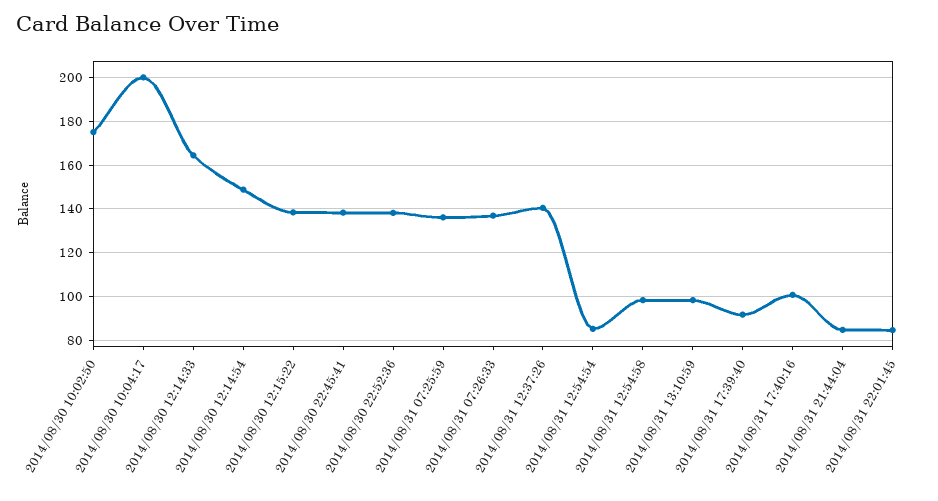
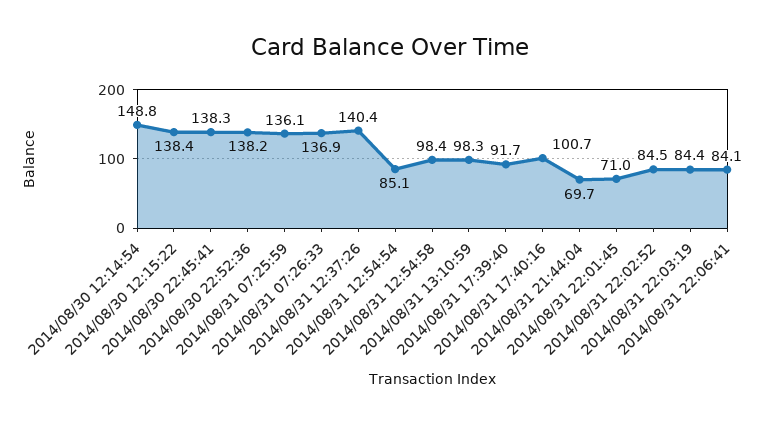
2014/08/30 10:02:50: 175 -> none
2014/08/30 10:04:17: 200 -> none
2014/08/30 12:14:33: 165 -> none
2014/08/31 21:44:04: 85 -> 69.7
2014/08/31 22:01:45: 85 -> 71
2014/08/31 22:02:52: none -> 84.5
2014/08/31 22:03:19: none -> 84.4
2014/08/31 22:06:41: none -> 84.1

